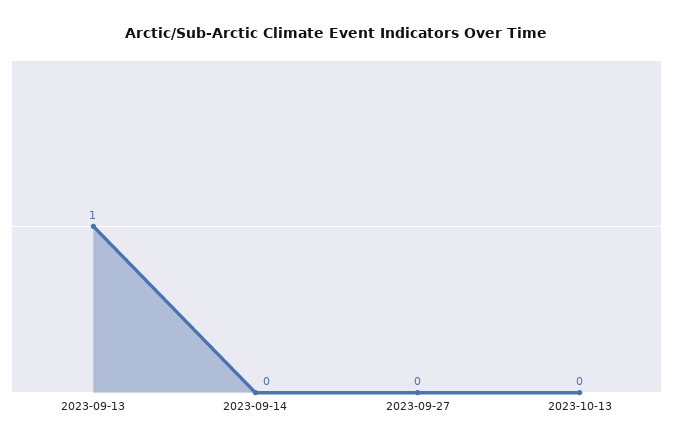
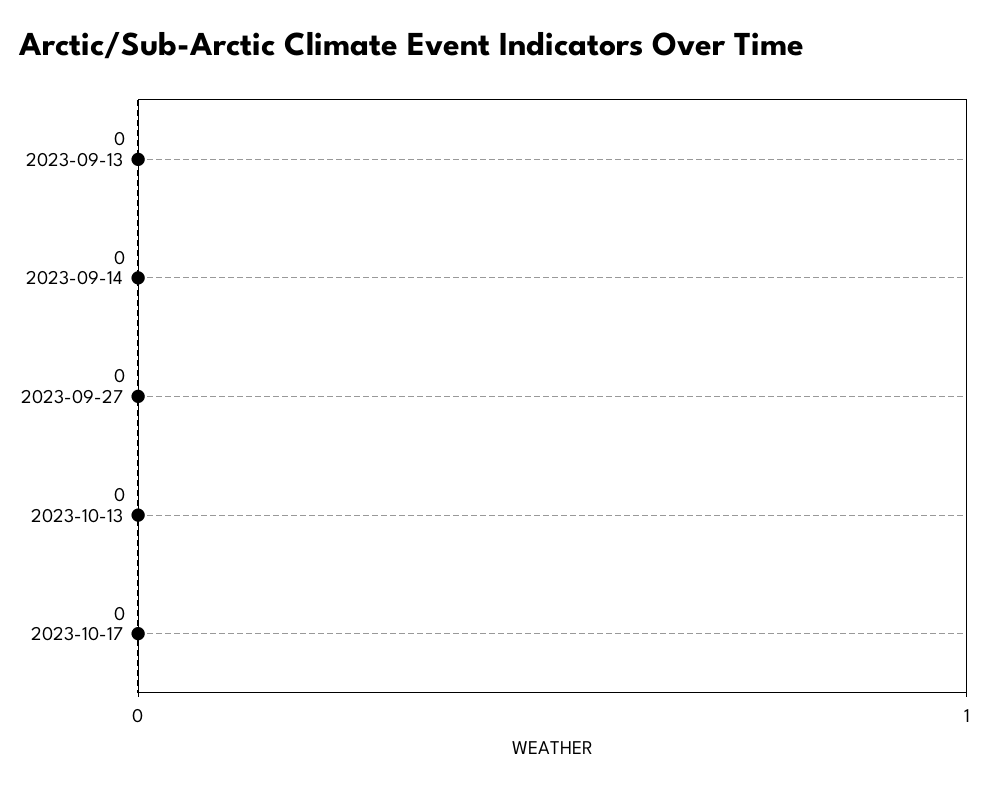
2023-09-13: 1 -> 0
2023-10-17: none -> 0

